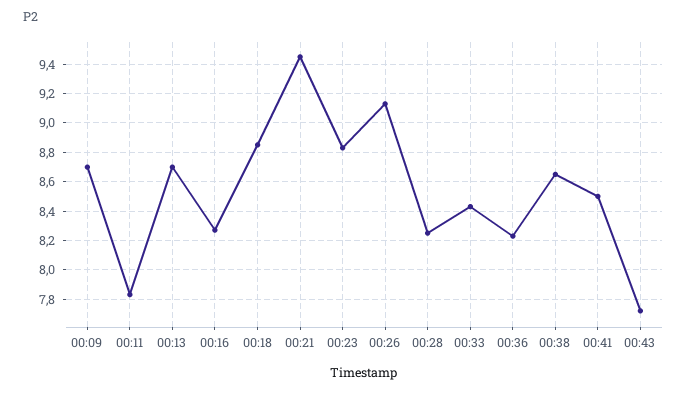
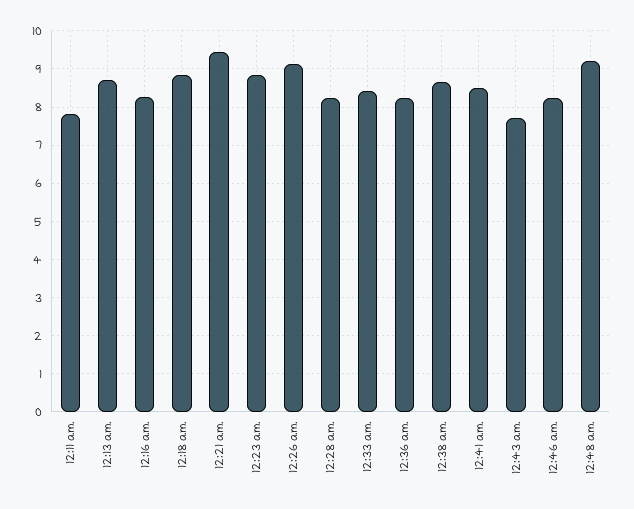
00:09: 8.7 -> none
12:46 a.m.: none -> 8.2
12:48 a.m.: none -> 9.2

